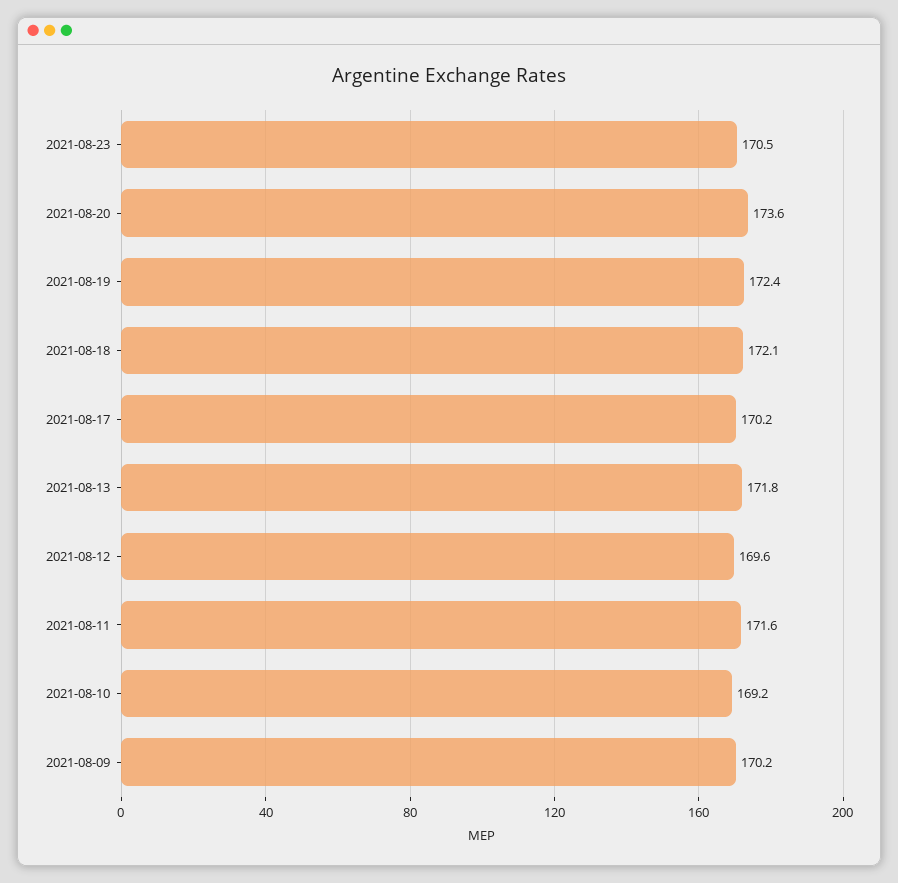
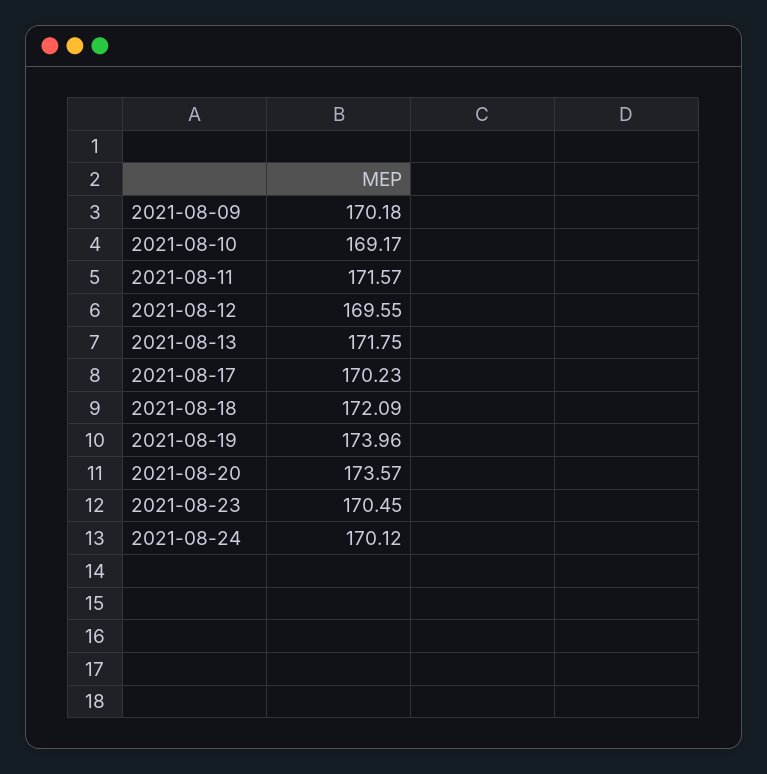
2021-08-19: 172.4 -> 173.96
2021-08-24: none -> 170.12

